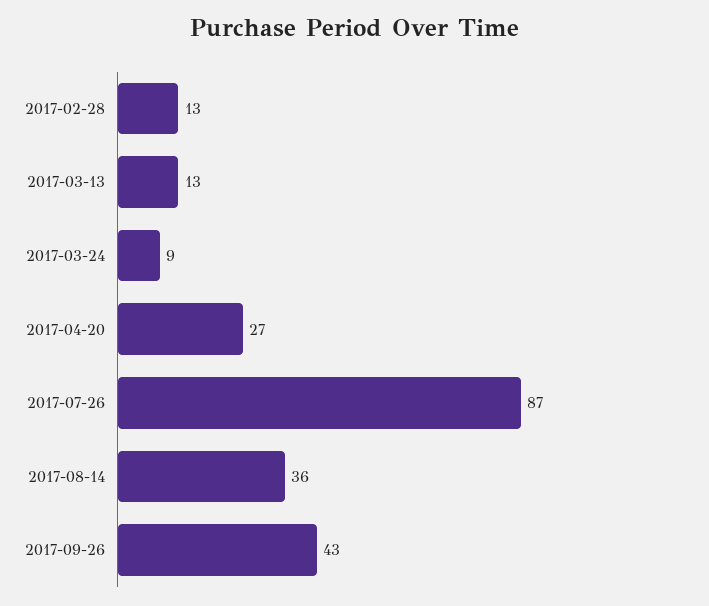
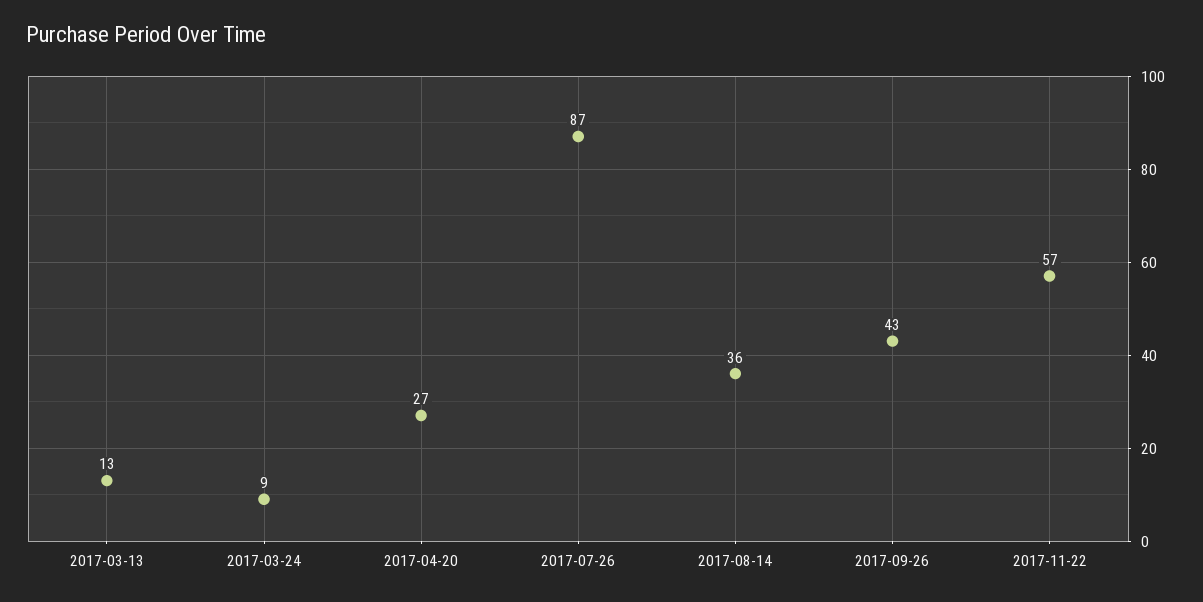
2017-02-28: 13 -> none
2017-11-22: none -> 57

